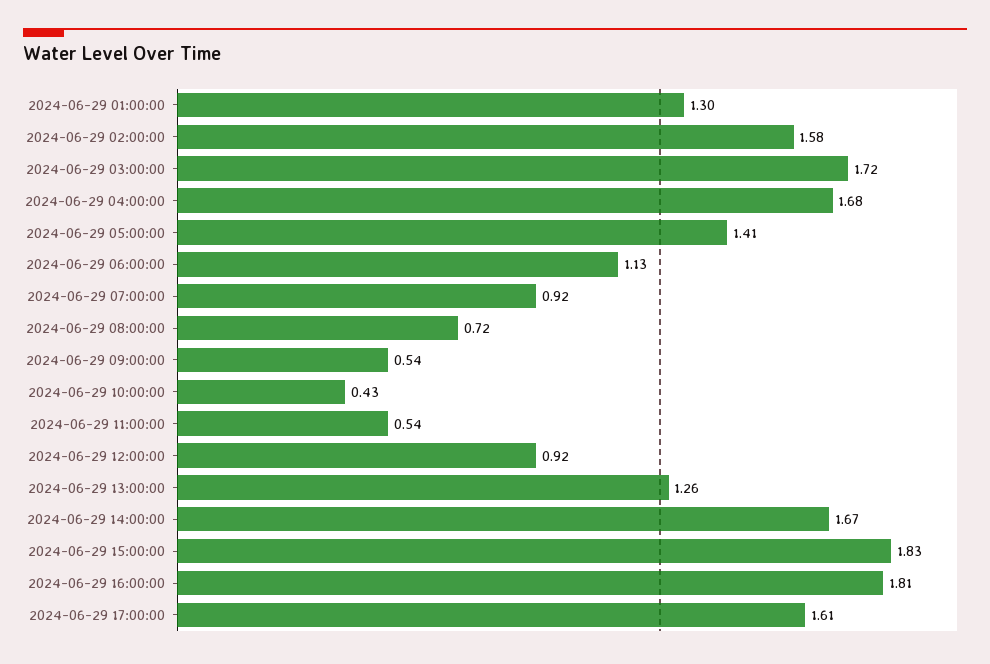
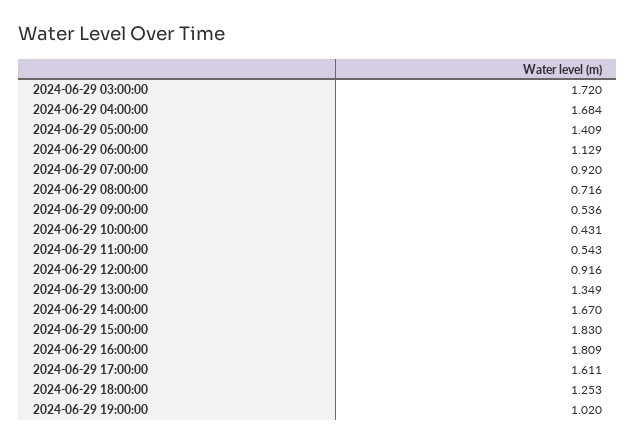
2024-06-29 01:00:00: 1.3 -> none
2024-06-29 02:00:00: 1.58 -> none
2024-06-29 13:00:00: 1.26 -> 1.349
2024-06-29 18:00:00: none -> 1.253
2024-06-29 19:00:00: none -> 1.02

